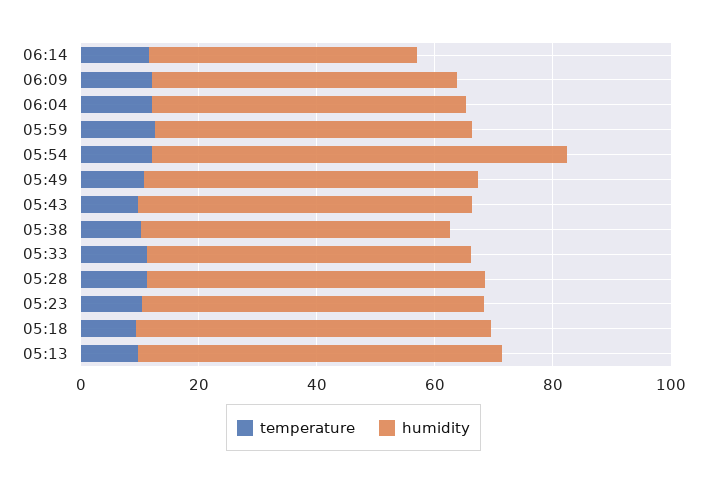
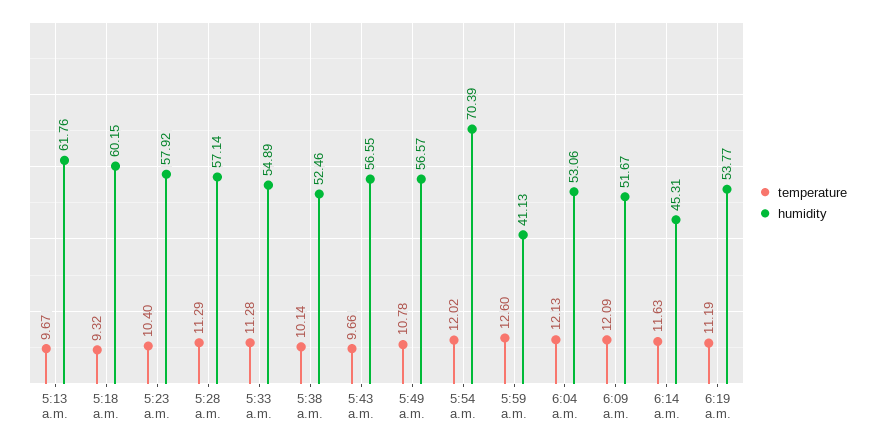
humidity, 05:59: 55 -> 41.13
temperature, 6:19 a.m.: none -> 11.19
humidity, 6:19 a.m.: none -> 53.77

